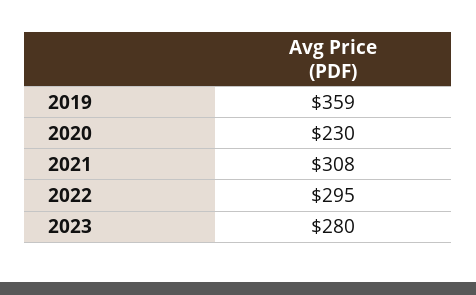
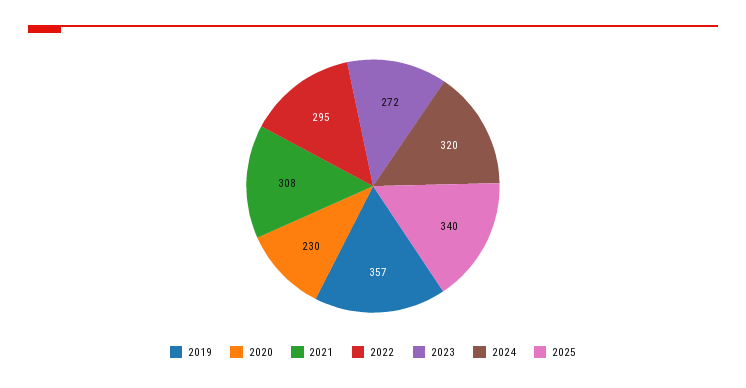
2019: 359 -> 357
2023: 280 -> 272
2024: none -> 320
2025: none -> 340

